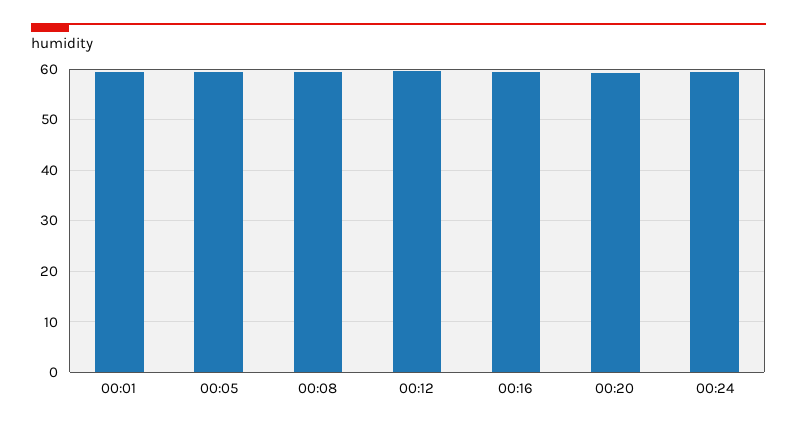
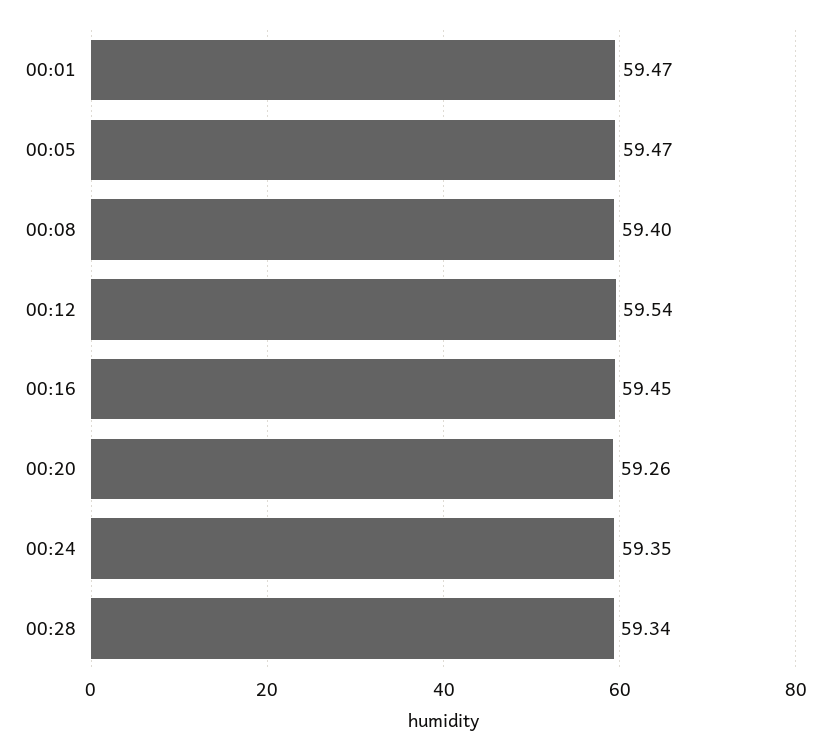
00:28: none -> 59.34

